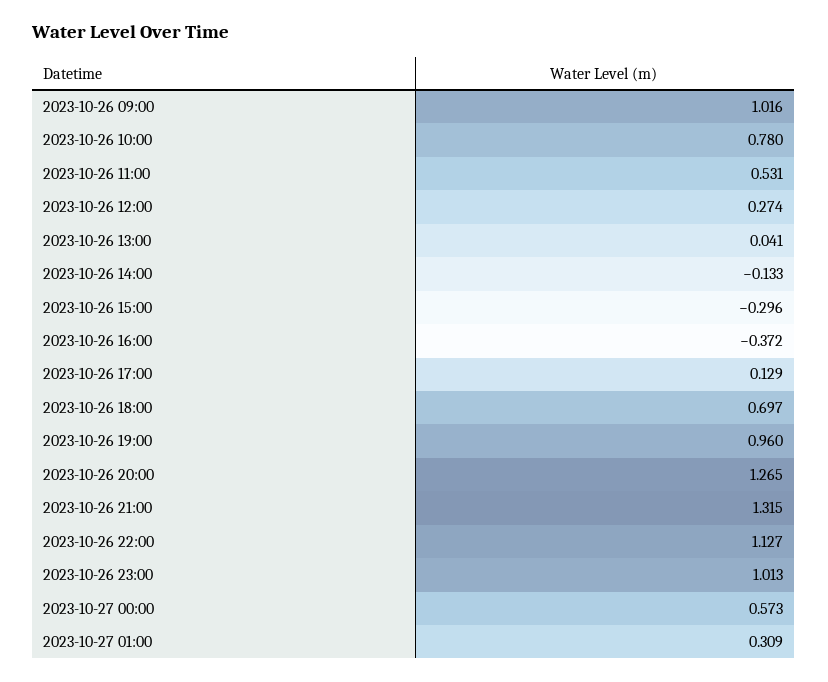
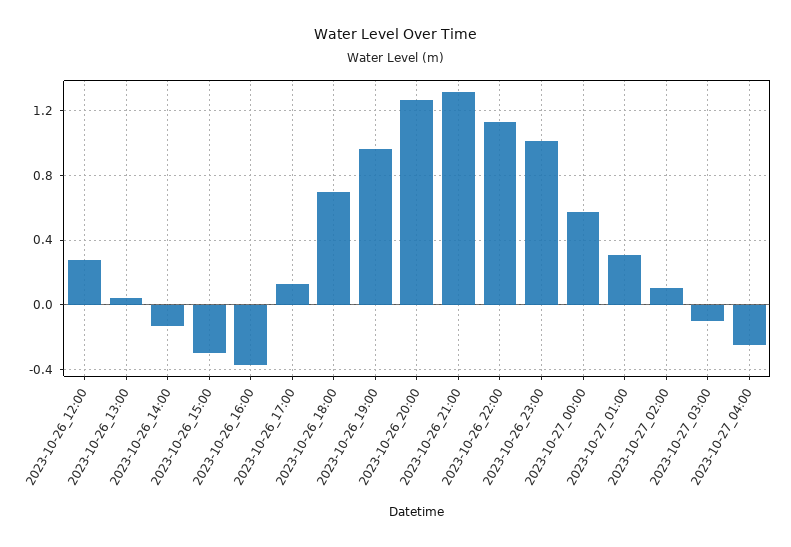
2023-10-26 09:00: 1.016 -> none
2023-10-26 10:00: 0.78 -> none
2023-10-26 11:00: 0.531 -> none
2023-10-27_02:00: none -> 0.1
2023-10-27_03:00: none -> -0.1
2023-10-27_04:00: none -> -0.25

